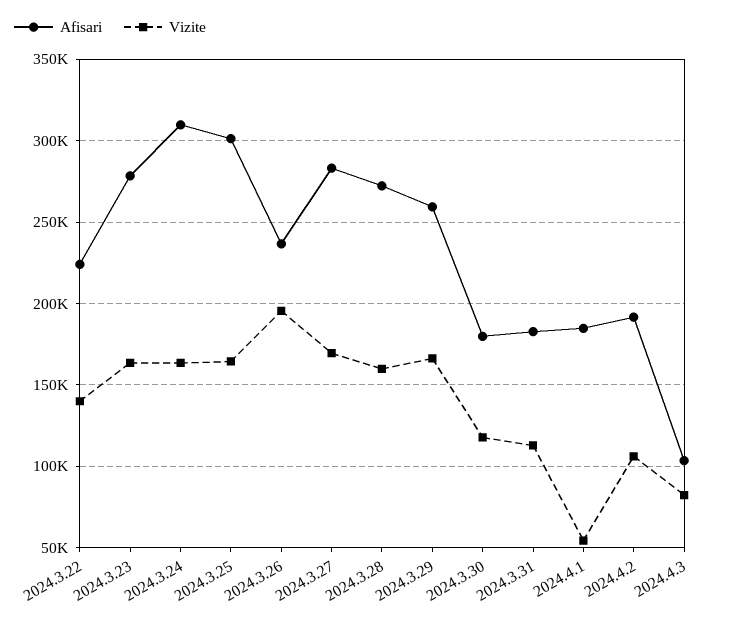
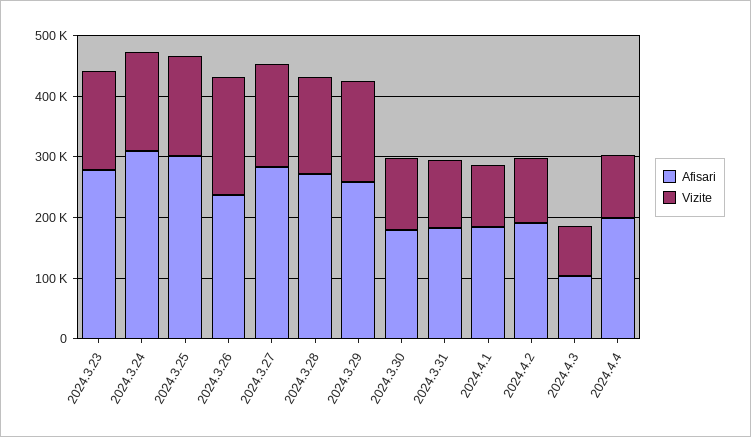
Afisari, 2024.3.22: 225000 -> none
Vizite, 2024.3.22: 140000 -> none
Vizite, 2024.4.1: 55000 -> 100000
Afisari, 2024.4.4: none -> 200000
Vizite, 2024.4.4: none -> 100000

